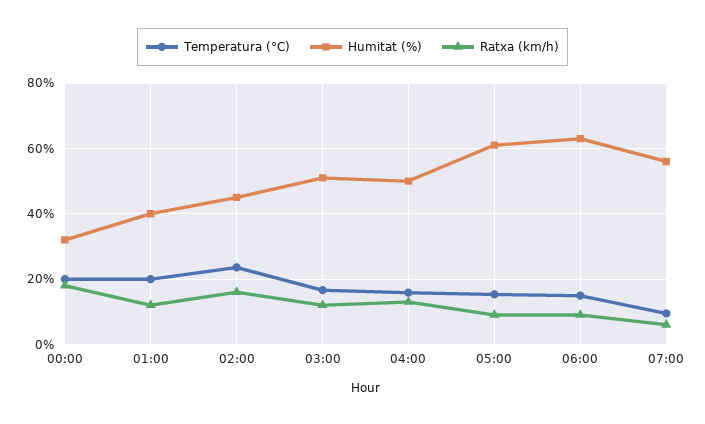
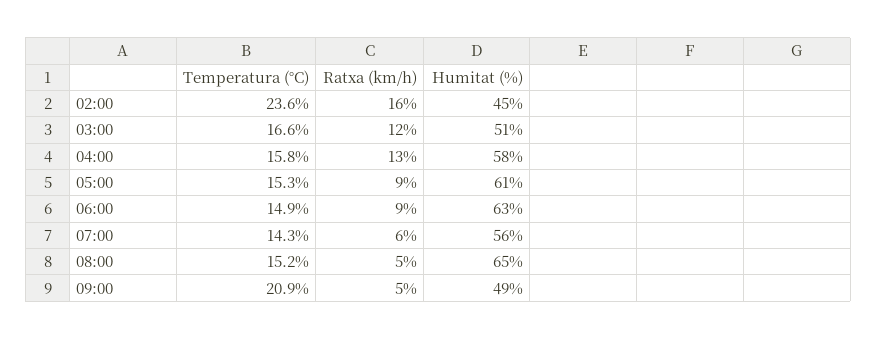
Temperatura (°C), 00:00: 20 -> none
Humitat (%), 00:00: 32 -> none
Ratxa (km/h), 00:00: 18 -> none
Temperatura (°C), 01:00: 20 -> none
Humitat (%), 01:00: 40 -> none
Ratxa (km/h), 01:00: 12 -> none
Humitat (%), 04:00: 50 -> 58
Temperatura (°C), 07:00: 10 -> 14.3
Temperatura (°C), 08:00: none -> 15.2
Ratxa (km/h), 08:00: none -> 5
Humitat (%), 08:00: none -> 65
Temperatura (°C), 09:00: none -> 20.9
Ratxa (km/h), 09:00: none -> 5
Humitat (%), 09:00: none -> 49

